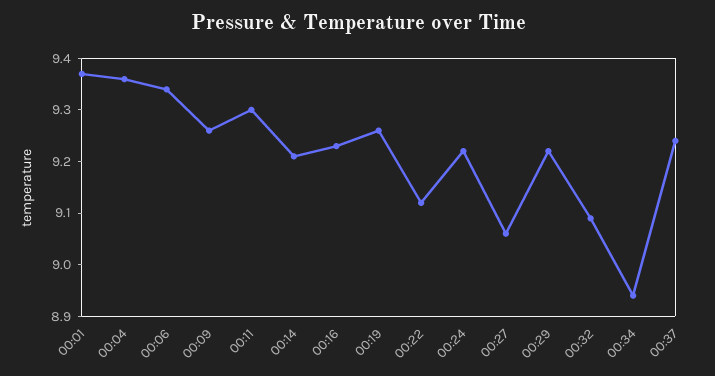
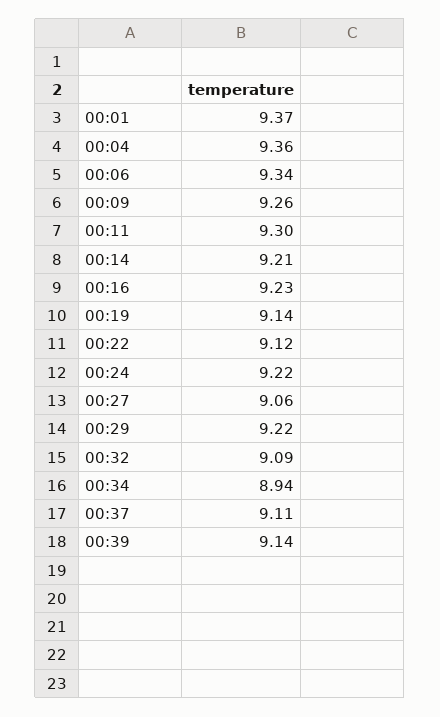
00:19: 9.25 -> 9.14
00:37: 9.25 -> 9.11
00:39: none -> 9.14

